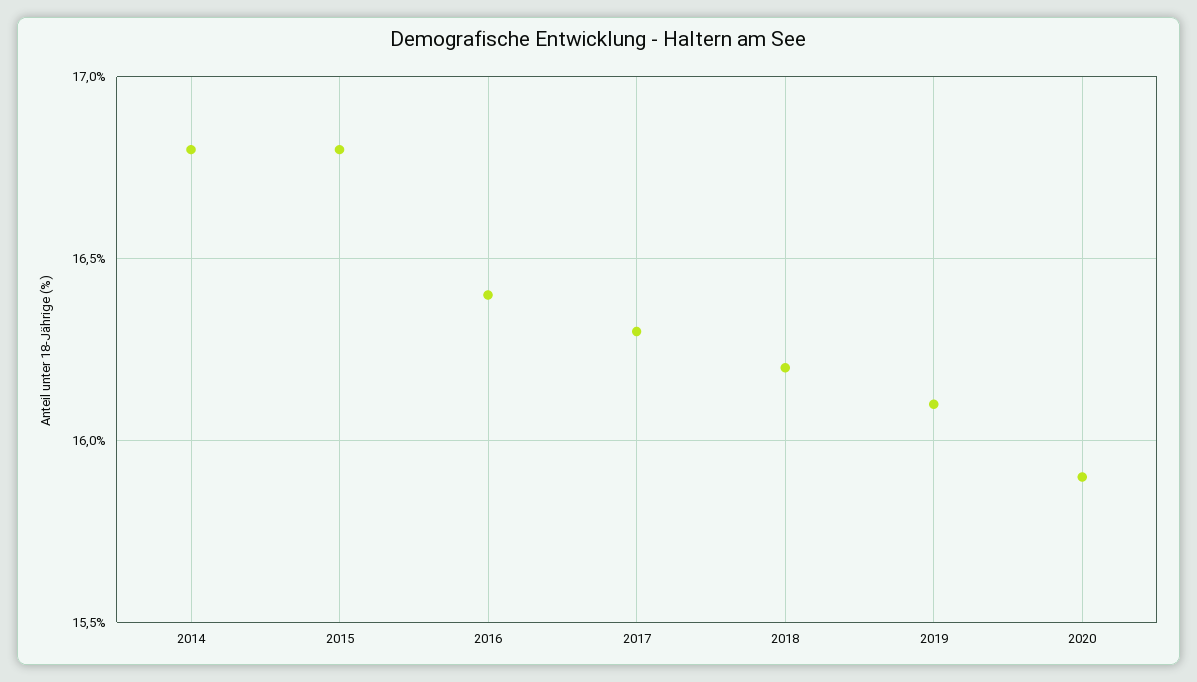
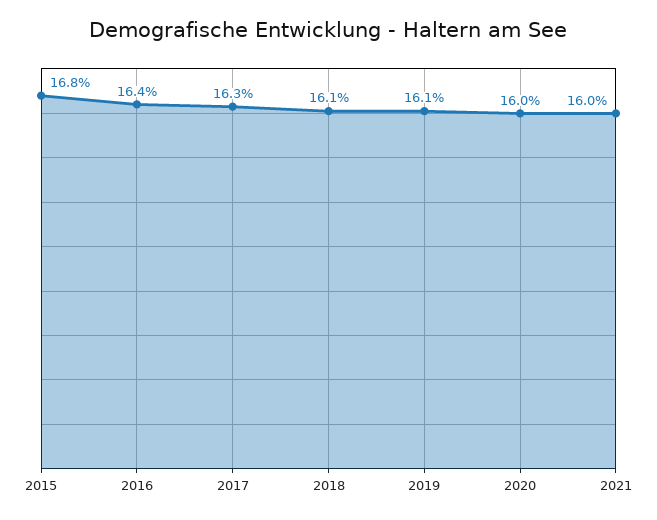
2014: 16.8 -> none
2018: 16.2 -> 16.1
2020: 15.9 -> 16
2021: none -> 16

